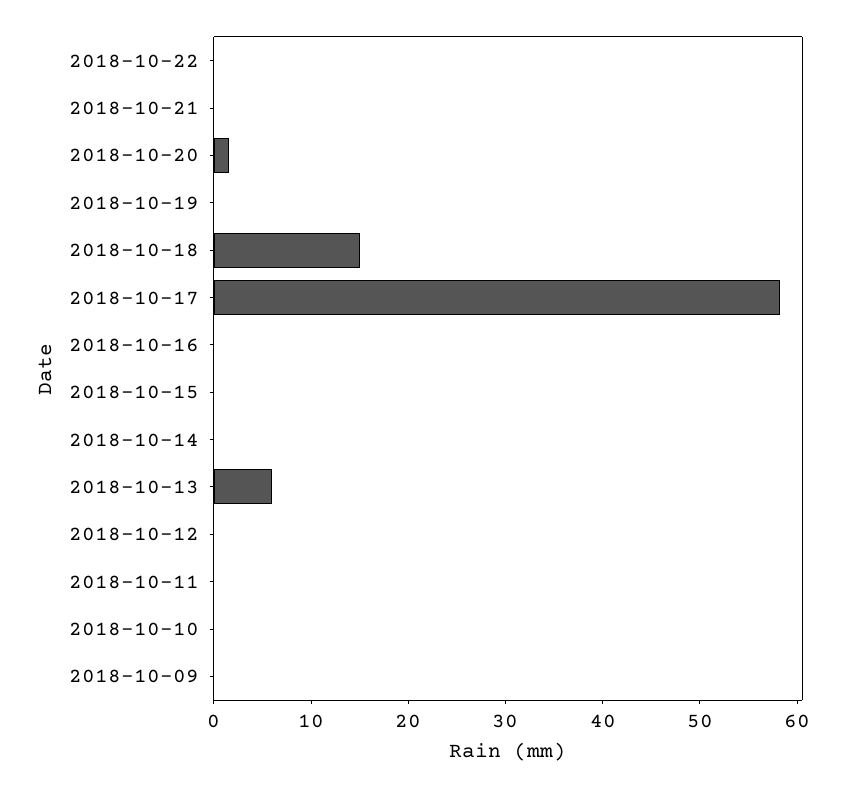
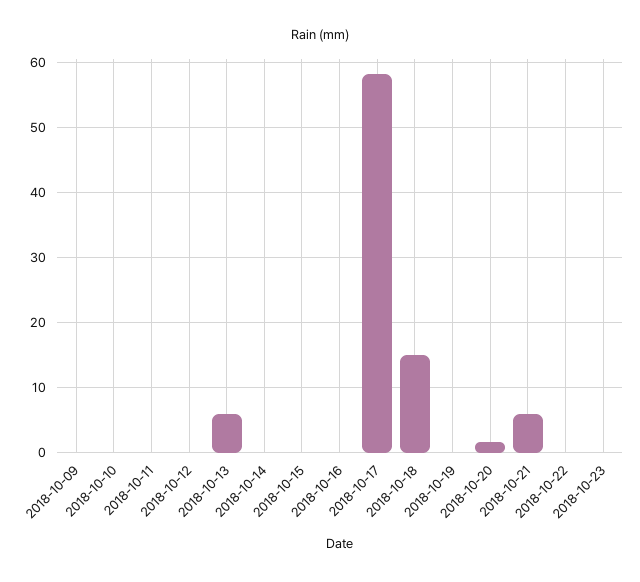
2018-10-21: 0 -> 6
2018-10-23: none -> 0

